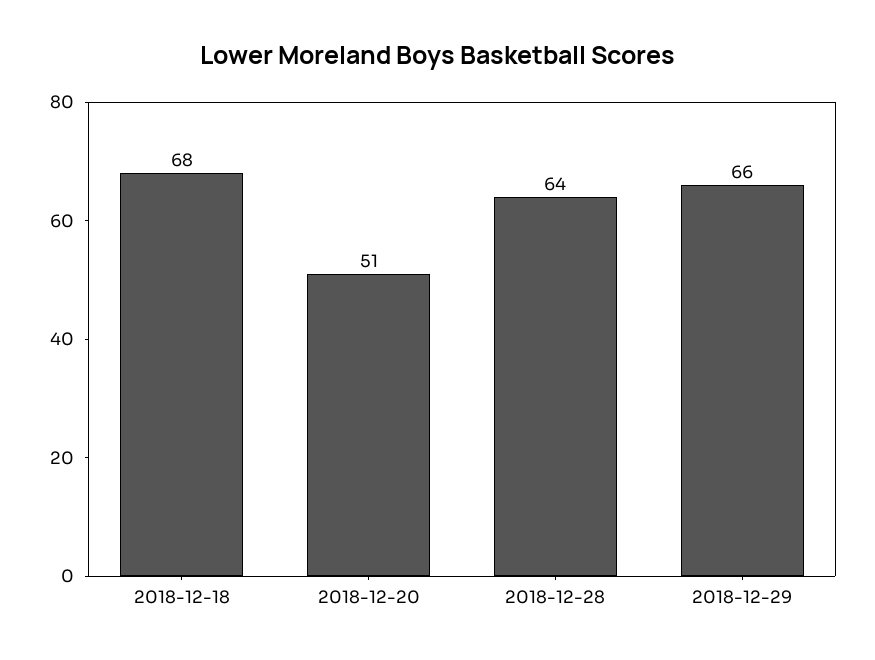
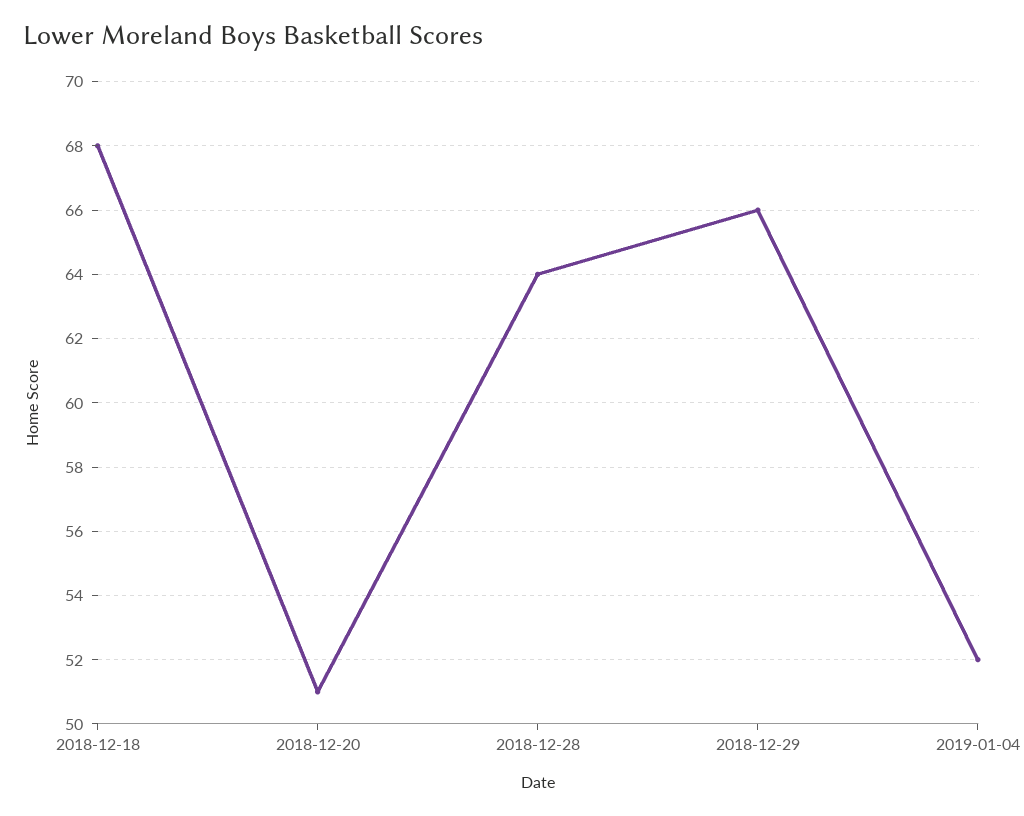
2019-01-04: none -> 52

